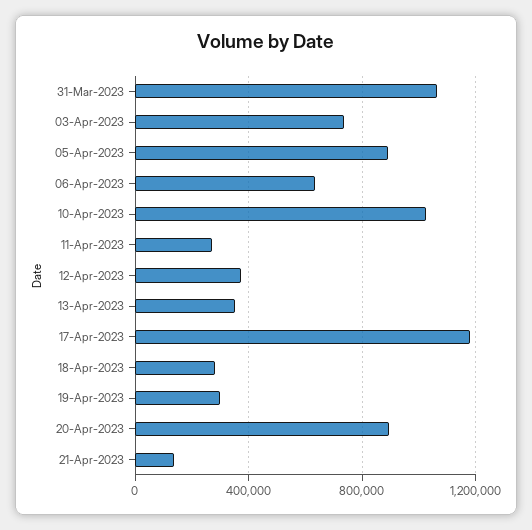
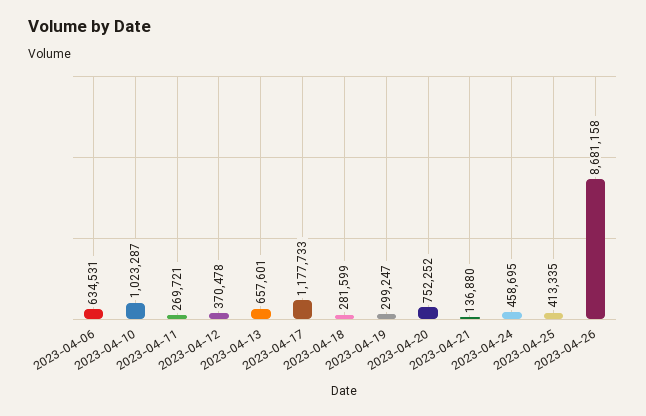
31-Mar-2023: 1050000 -> none
03-Apr-2023: 750000 -> none
05-Apr-2023: 900000 -> none
13-Apr-2023: 350000 -> 657601
20-Apr-2023: 900000 -> 752252
2023-04-24: none -> 458695
2023-04-25: none -> 413335
2023-04-26: none -> 8681158

